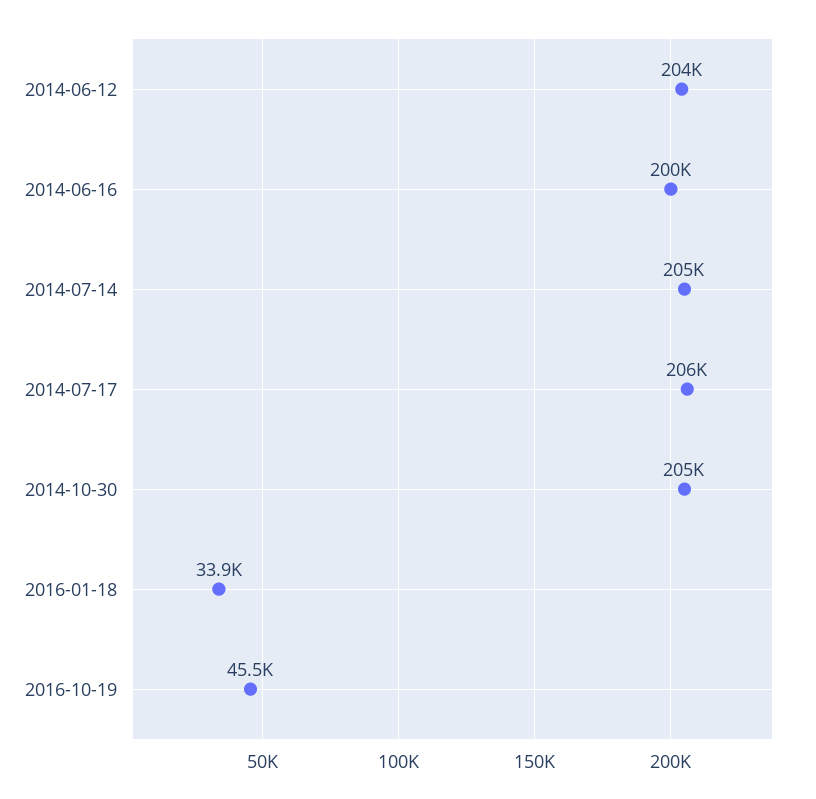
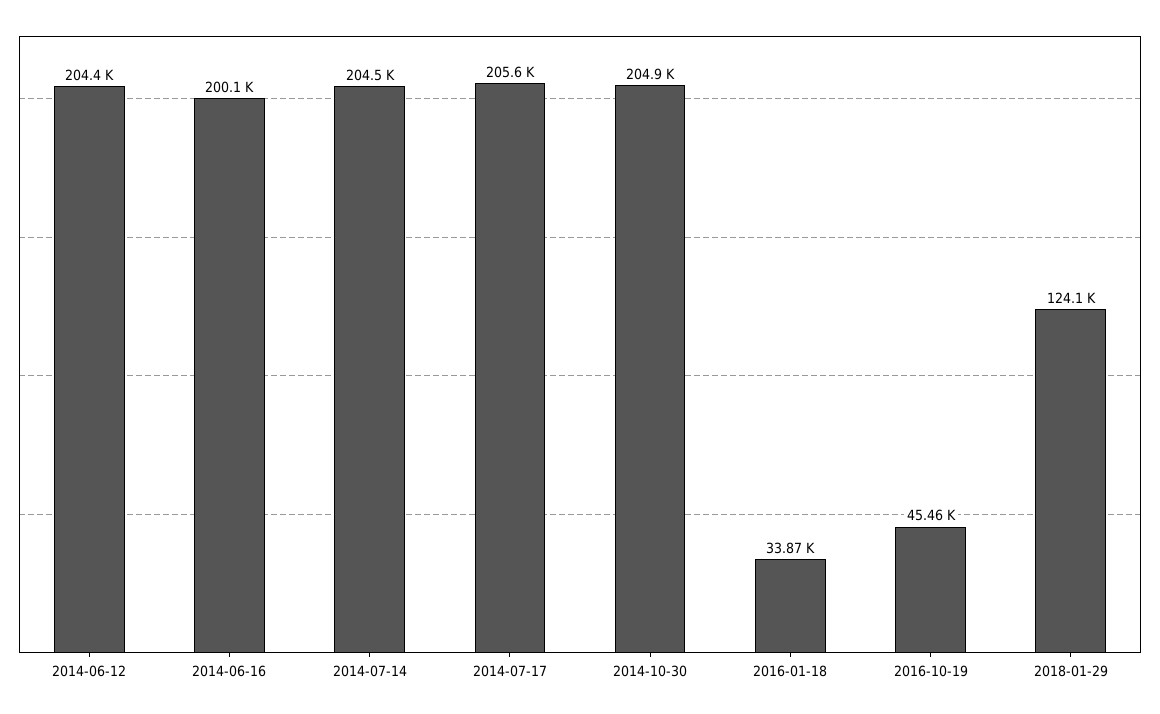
2018-01-29: none -> 124100

